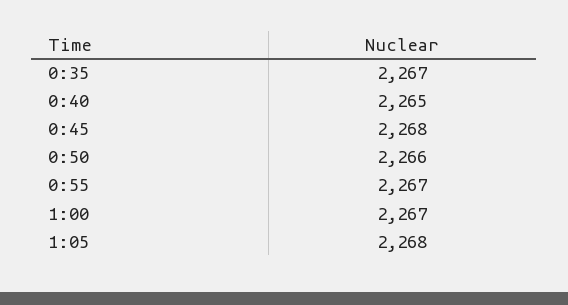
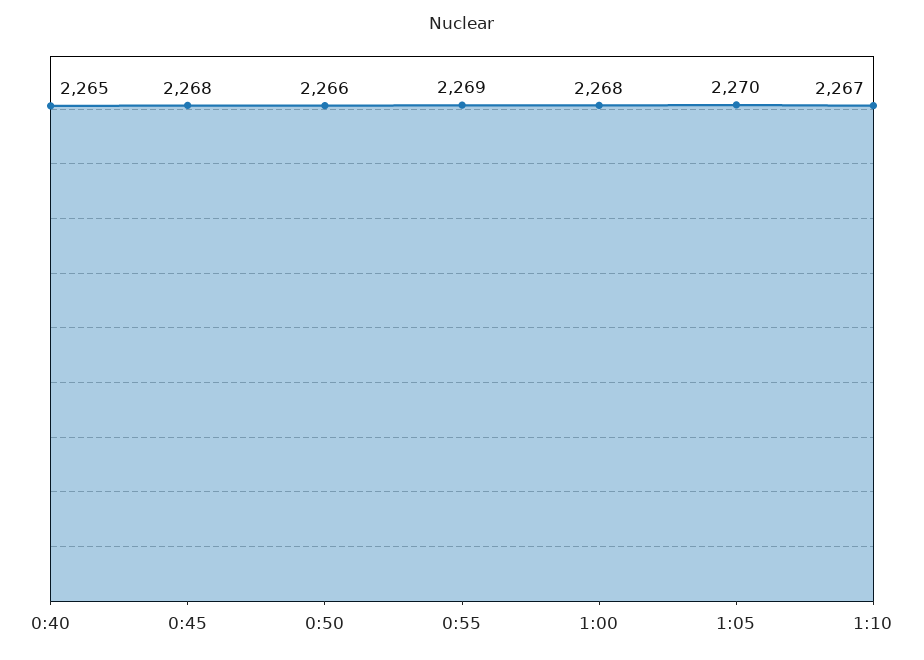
0:35: 2267 -> none
0:55: 2267 -> 2269
1:00: 2267 -> 2268
1:05: 2268 -> 2270
1:10: none -> 2267

